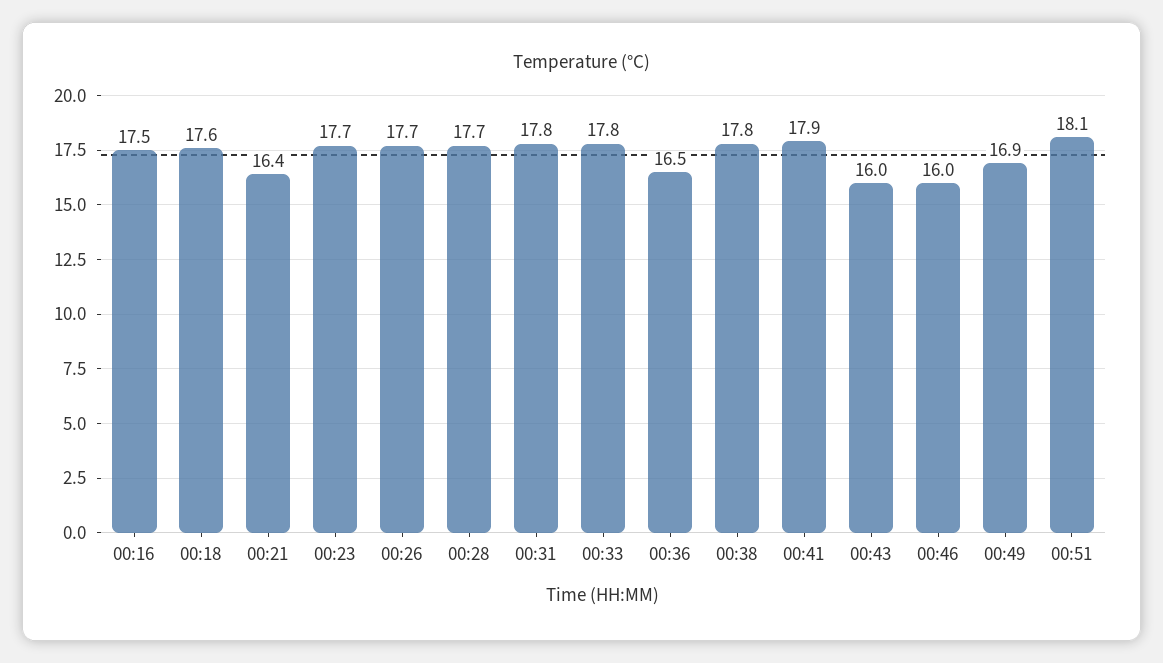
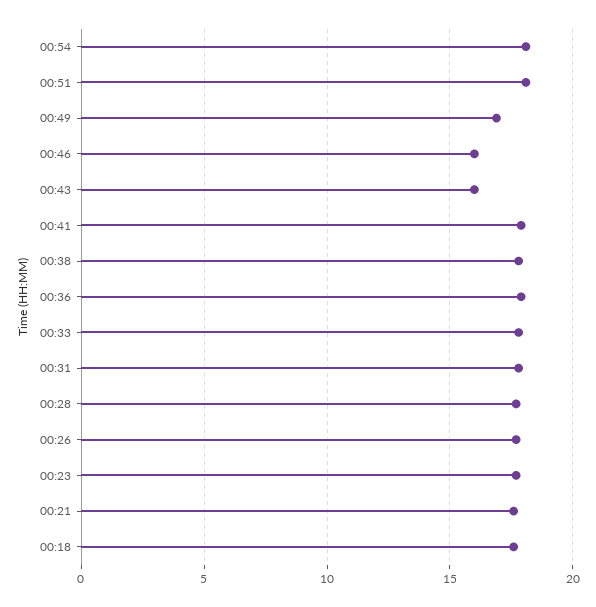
00:16: 17.5 -> none
00:21: 16.4 -> 17.5
00:36: 16.5 -> 18
00:54: none -> 18

